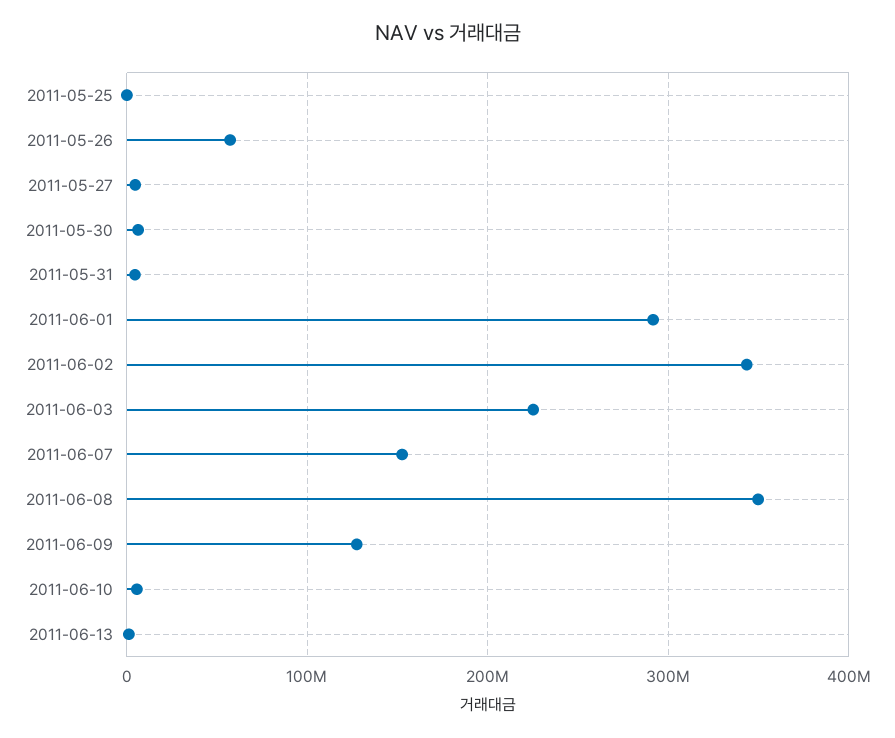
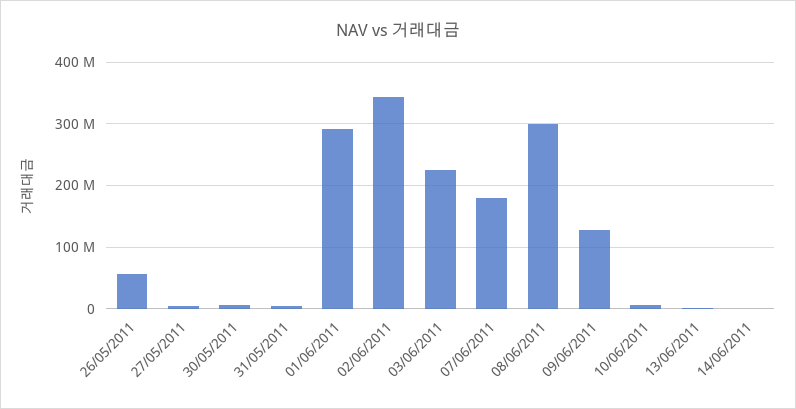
2011-05-25: 0 -> none
2011-06-07: 150000000 -> 180000000
2011-06-08: 350000000 -> 300000000
14/06/2011: none -> 0

